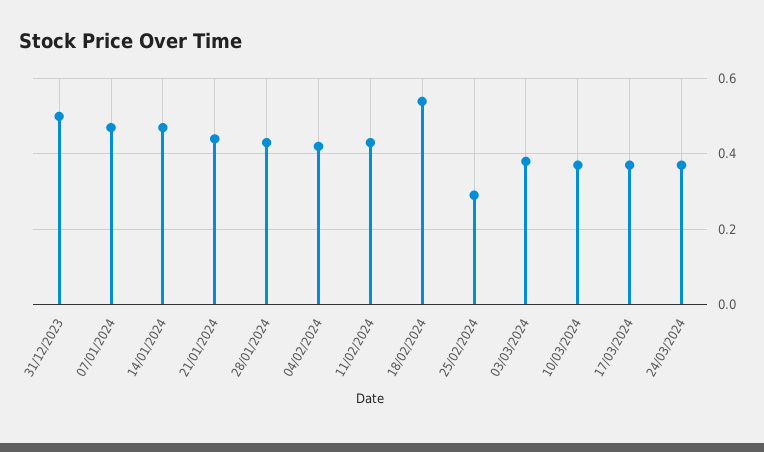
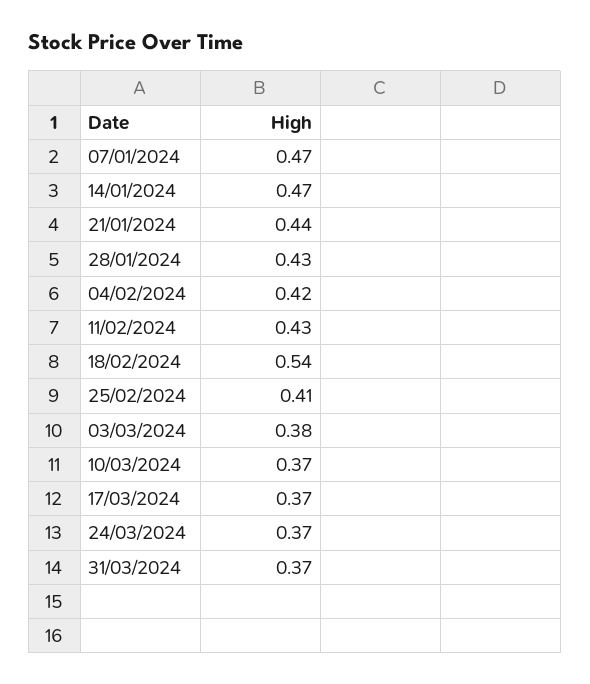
31/12/2023: 0.5 -> none
25/02/2024: 0.3 -> 0.41
31/03/2024: none -> 0.37

